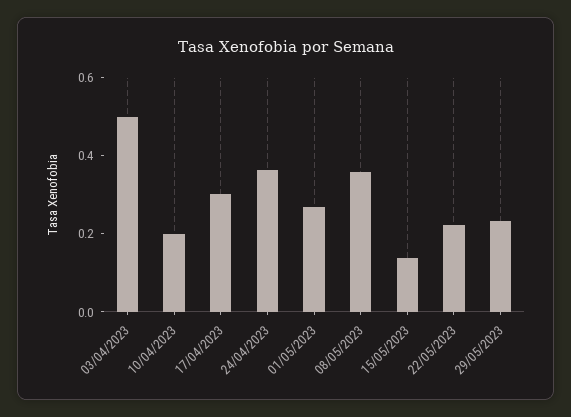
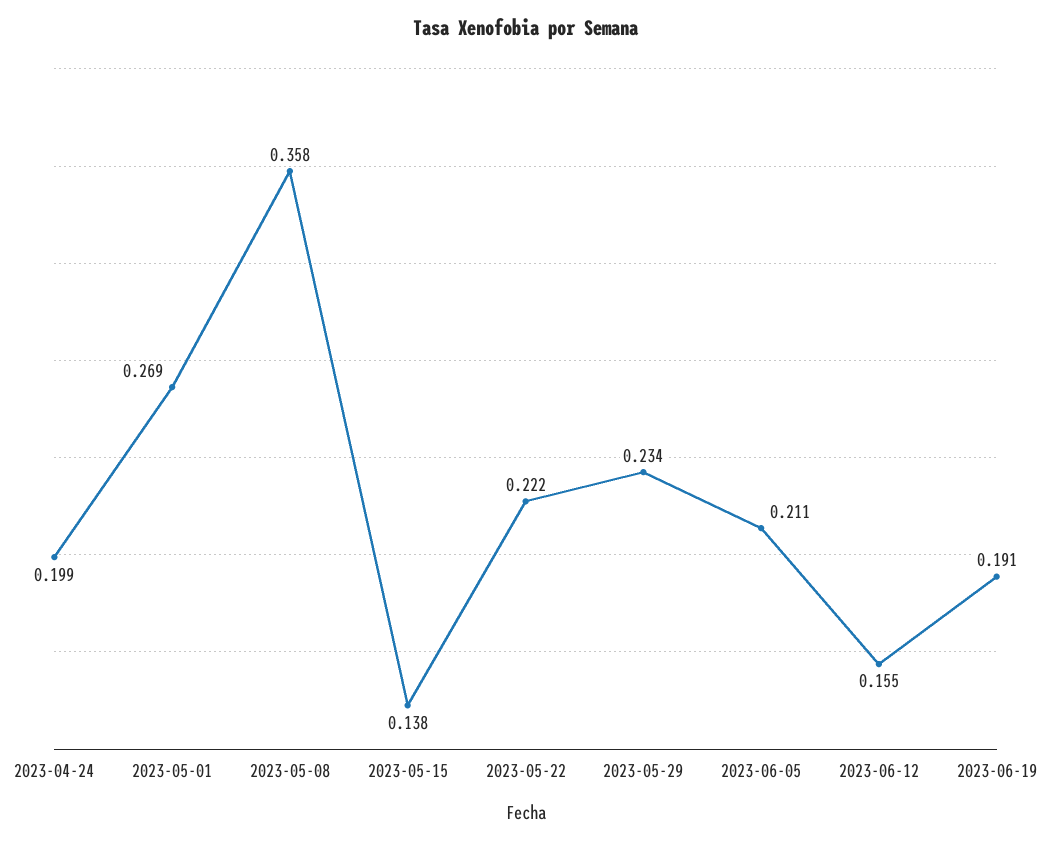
03/04/2023: 0.5 -> none
10/04/2023: 0.2 -> none
17/04/2023: 0.3 -> none
24/04/2023: 0.35 -> 0.199
2023-06-05: none -> 0.211
2023-06-12: none -> 0.155
2023-06-19: none -> 0.191

